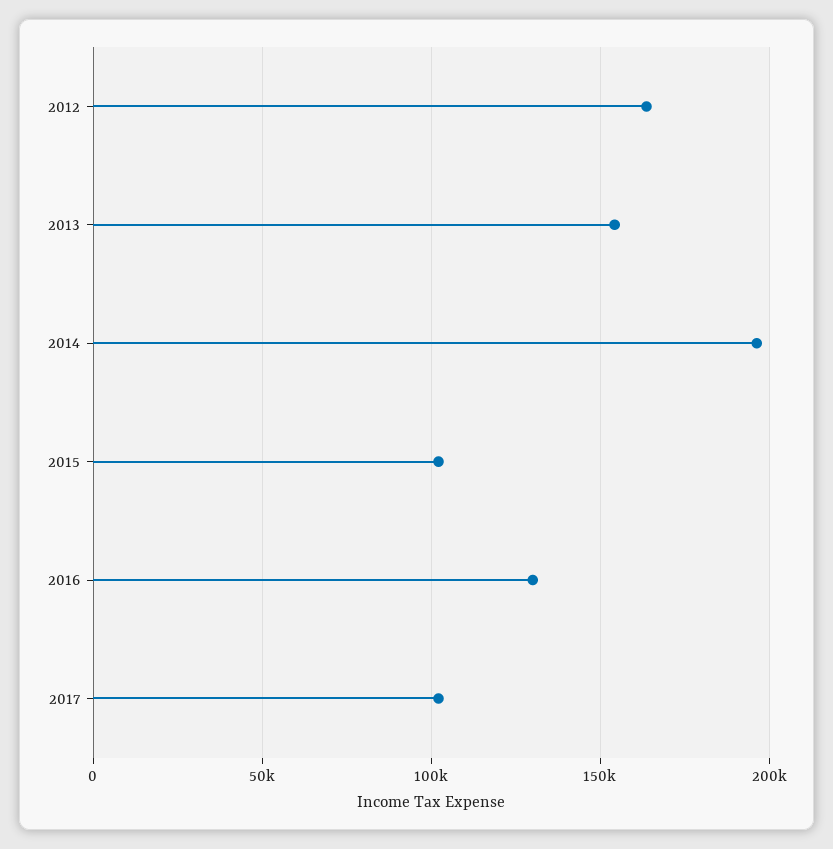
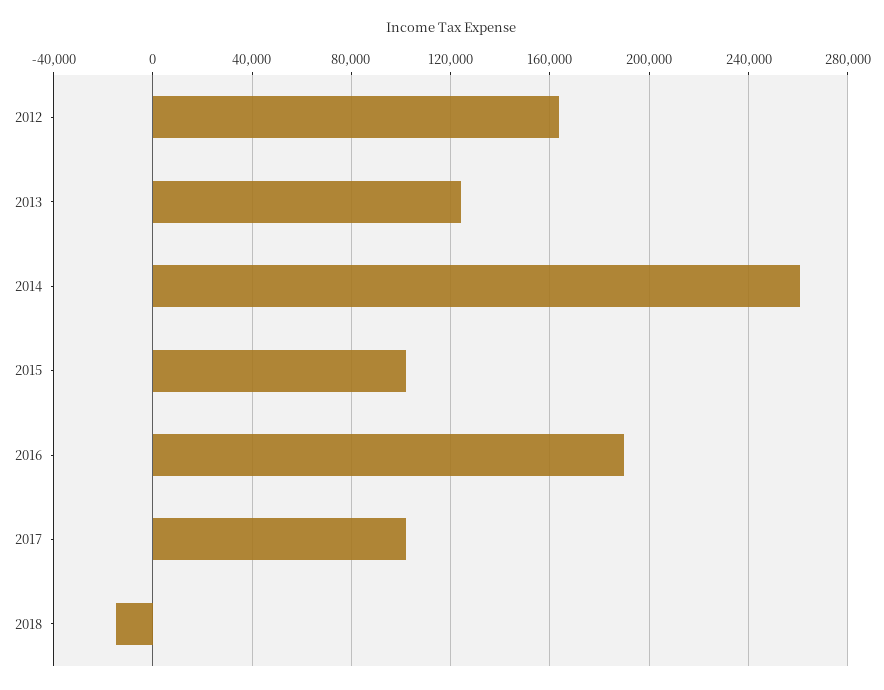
2013: 155000 -> 125000
2014: 195000 -> 260000
2016: 130000 -> 190000
2018: none -> -15000

